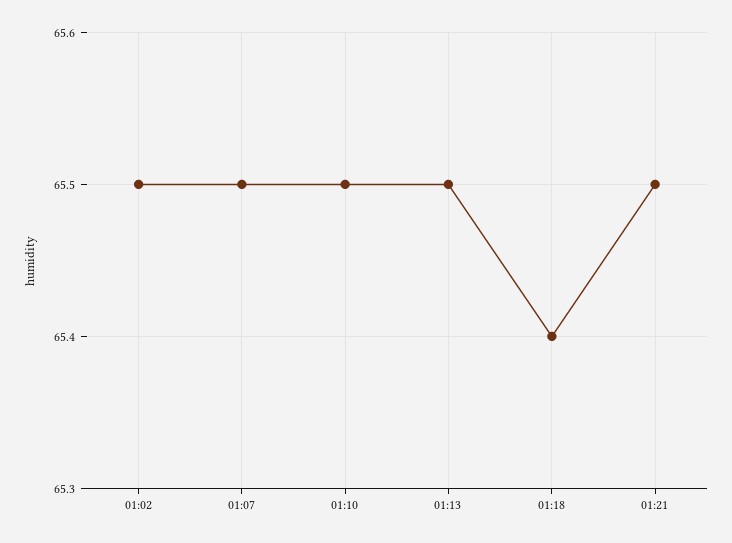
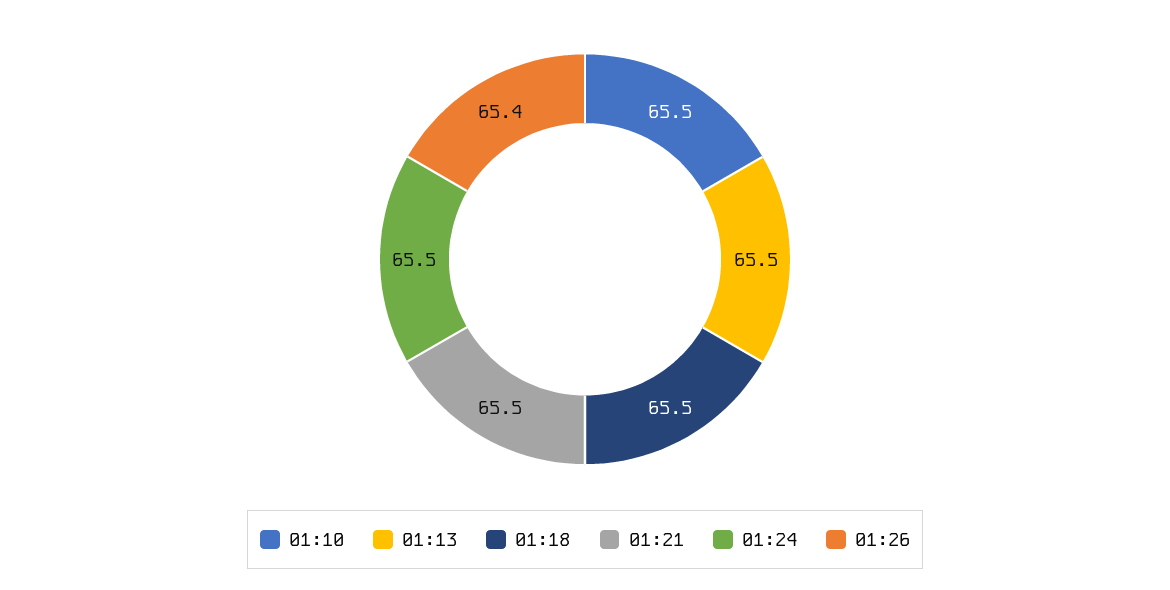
01:02: 65.5 -> none
01:07: 65.5 -> none
01:18: 65.4 -> 65.5
01:24: none -> 65.5
01:26: none -> 65.4

